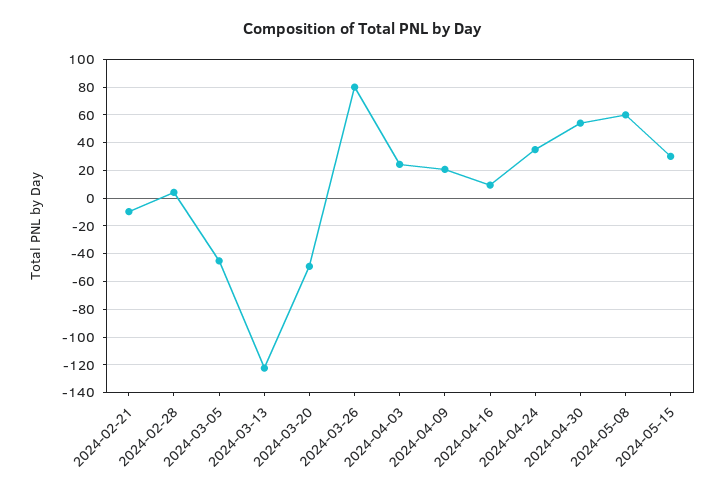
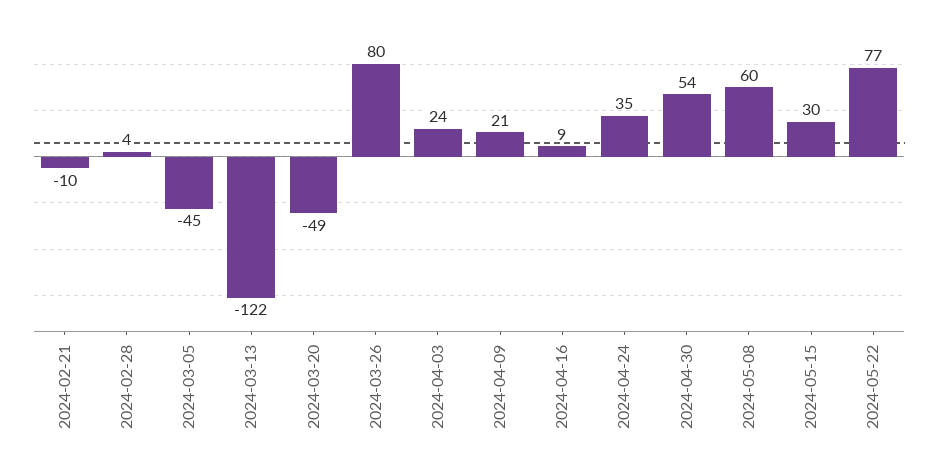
2024-05-22: none -> 77

